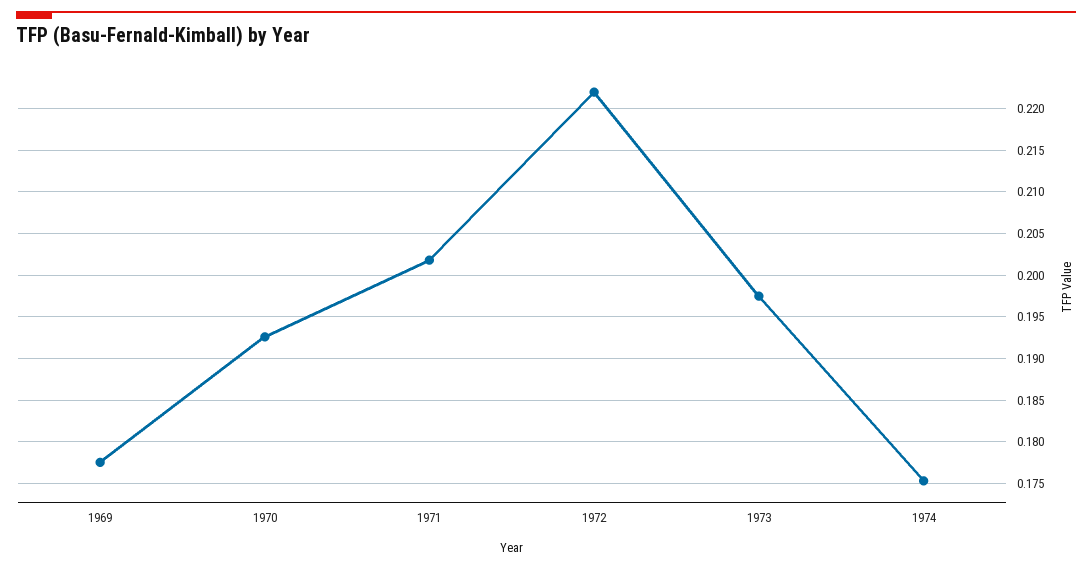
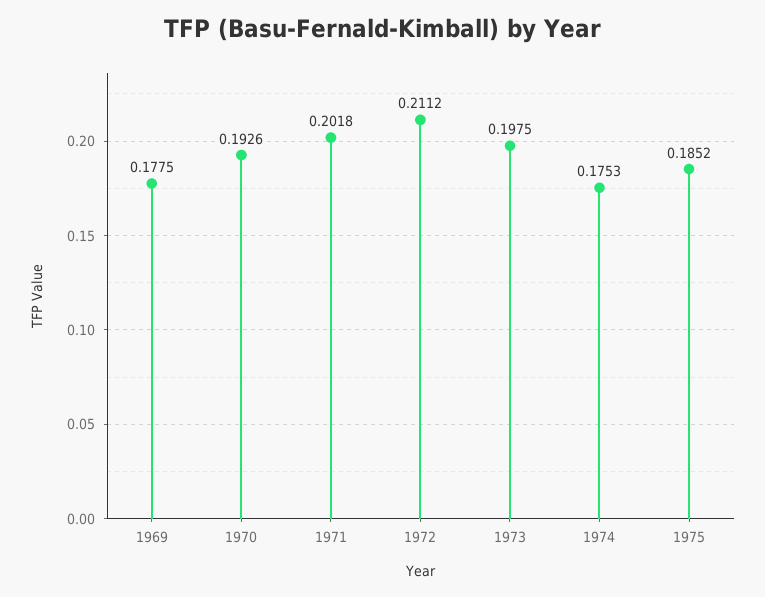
1972: 0.222 -> 0.2112
1975: none -> 0.1852

